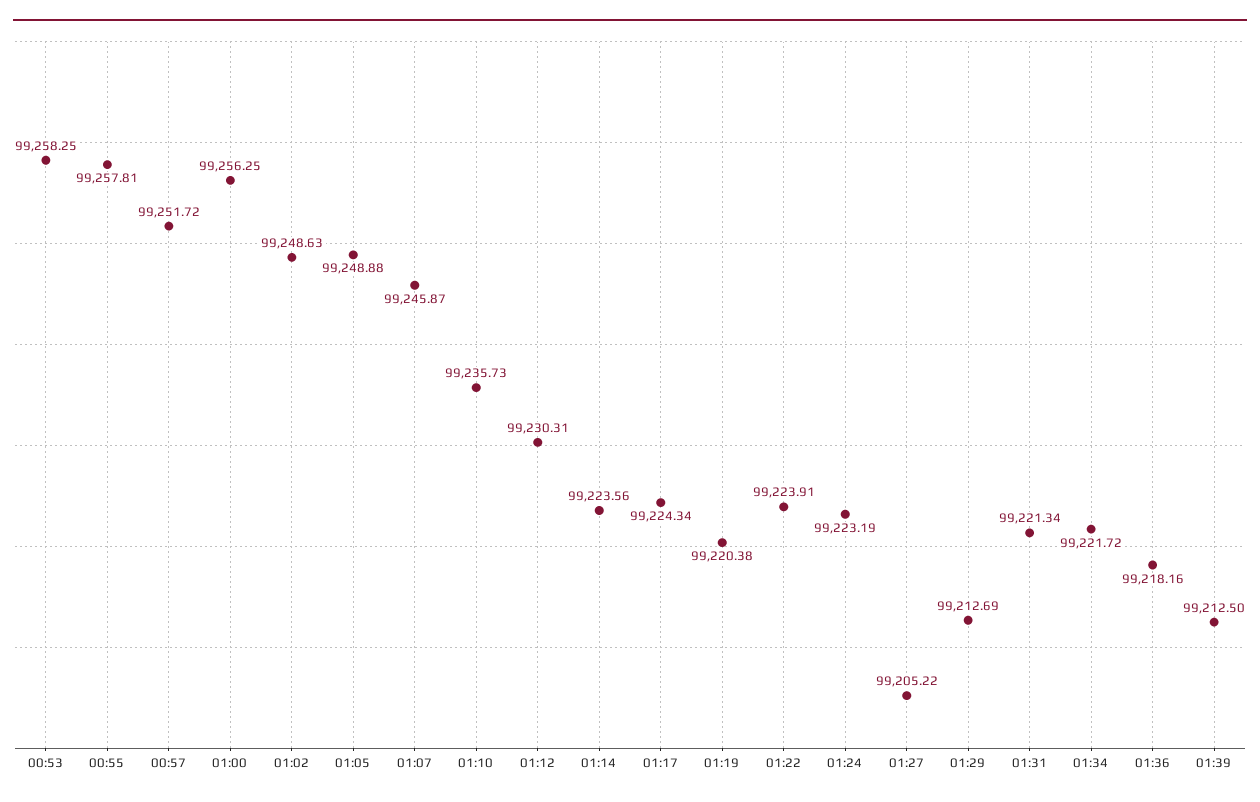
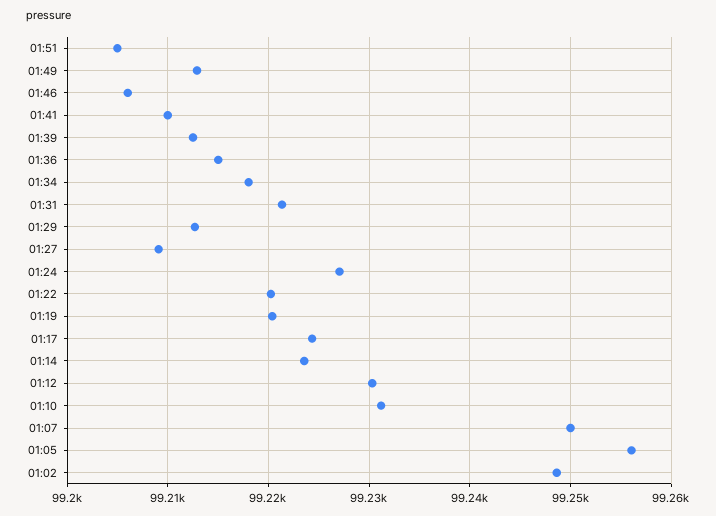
00:53: 99258.25 -> none
00:55: 99257.81 -> none
00:57: 99251.72 -> none
01:00: 99256.25 -> none
01:05: 99248.88 -> 99256
01:07: 99245.87 -> 99250
01:10: 99235.73 -> 99231
01:22: 99223.91 -> 99220
01:24: 99223.19 -> 99227
01:27: 99205.22 -> 99209
01:34: 99221.72 -> 99218
01:36: 99218.16 -> 99215
01:51: none -> 99205
01:49: none -> 99213
01:46: none -> 99206
01:41: none -> 99210

